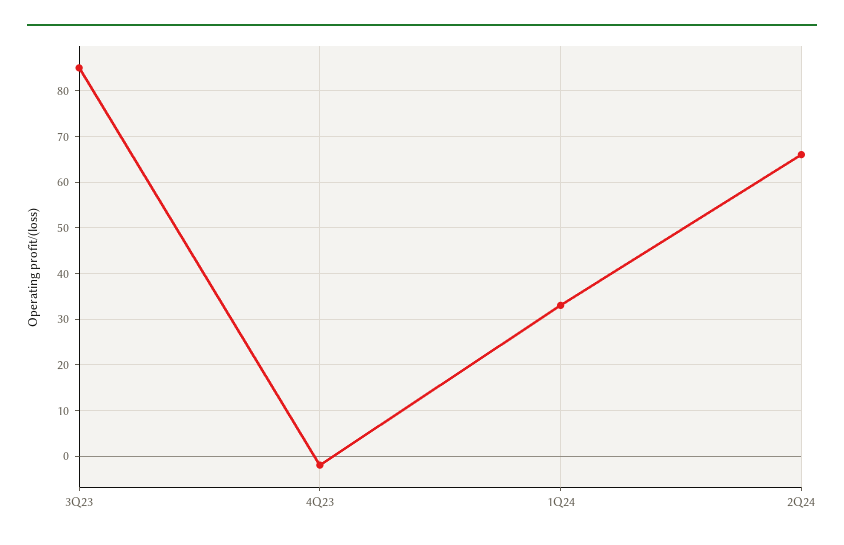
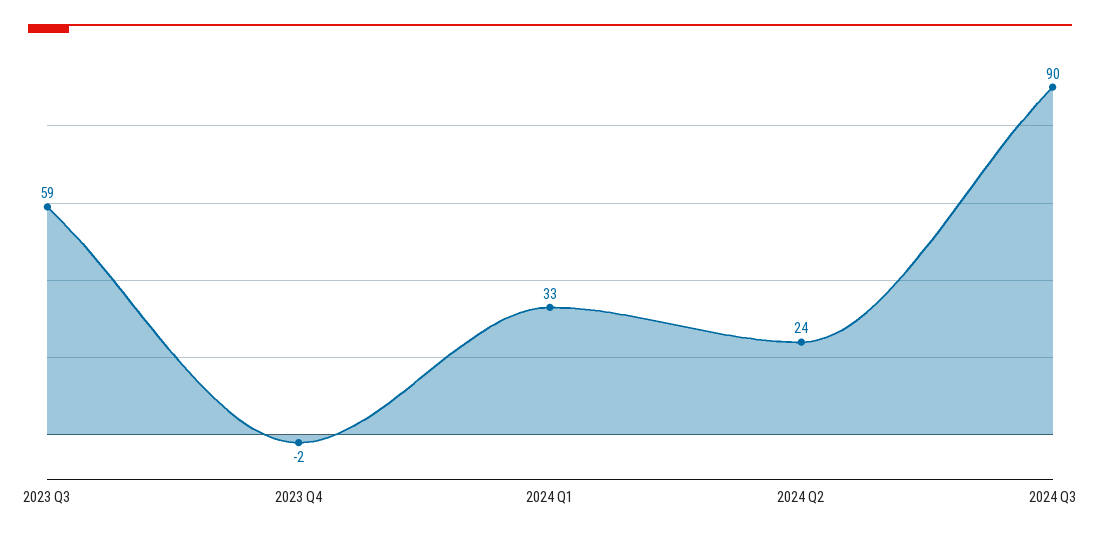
3Q23: 85 -> 59
2Q24: 65 -> 24
2024 Q3: none -> 90

